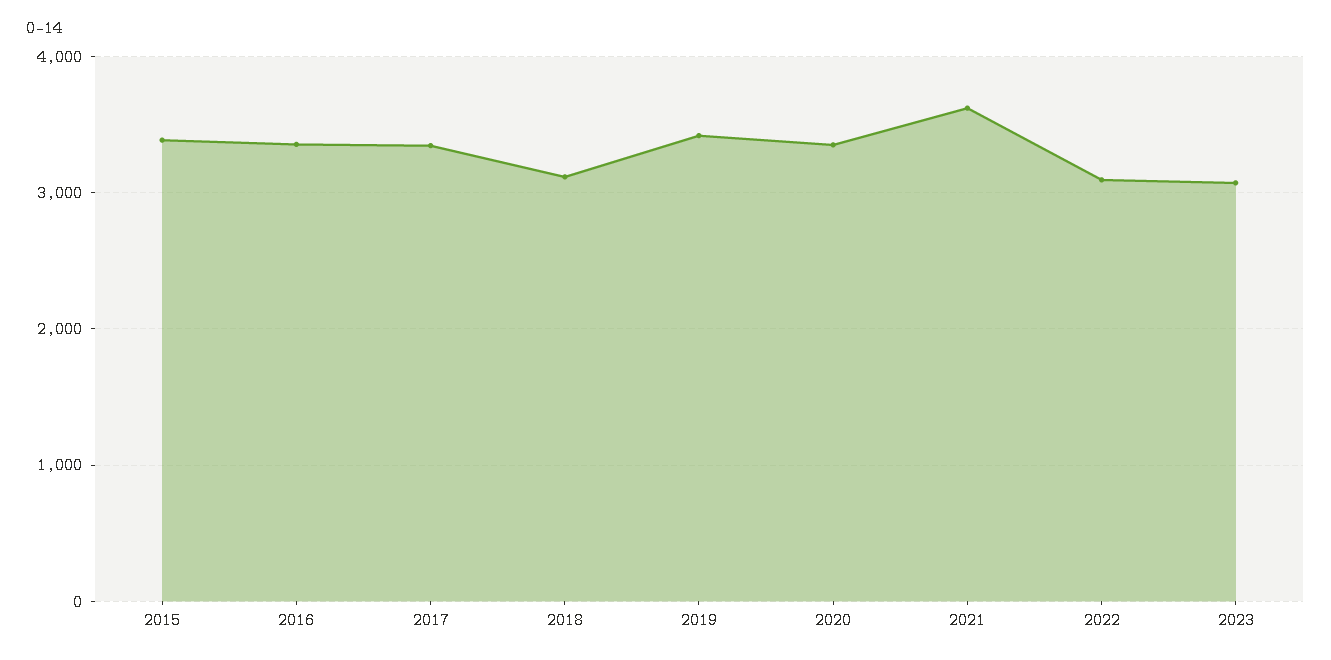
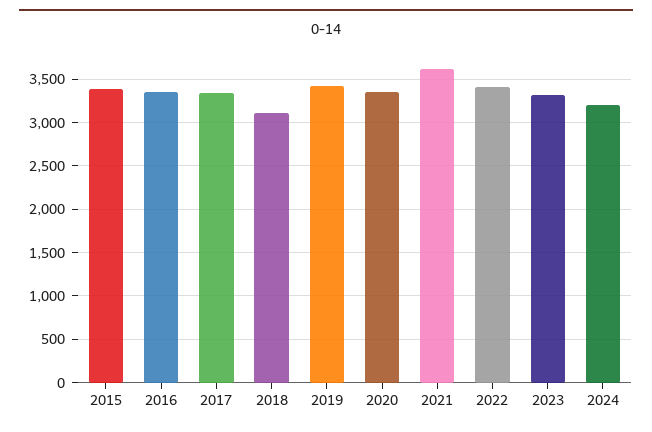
2022: 3100 -> 3400
2023: 3100 -> 3300
2024: none -> 3200

